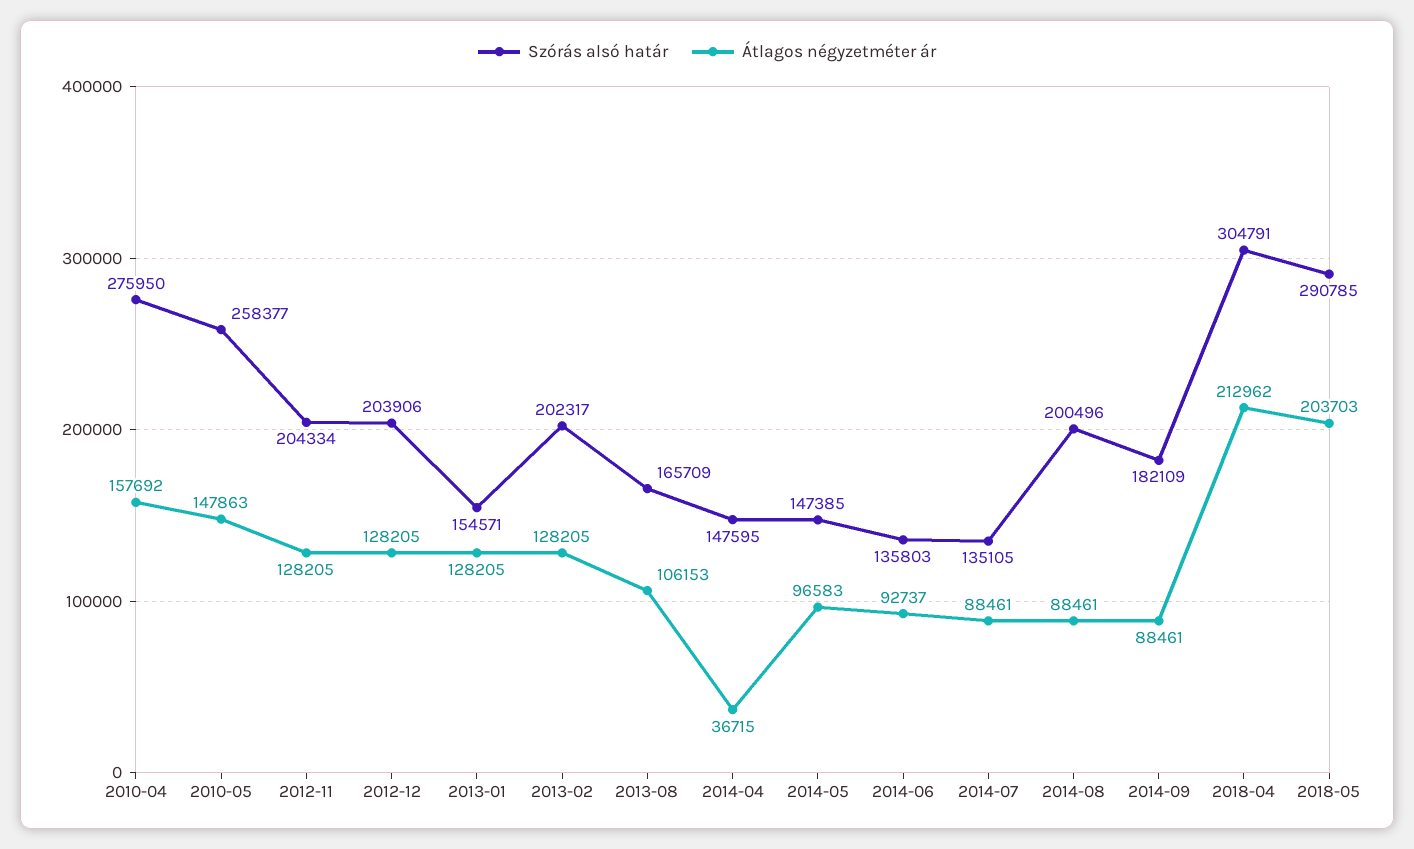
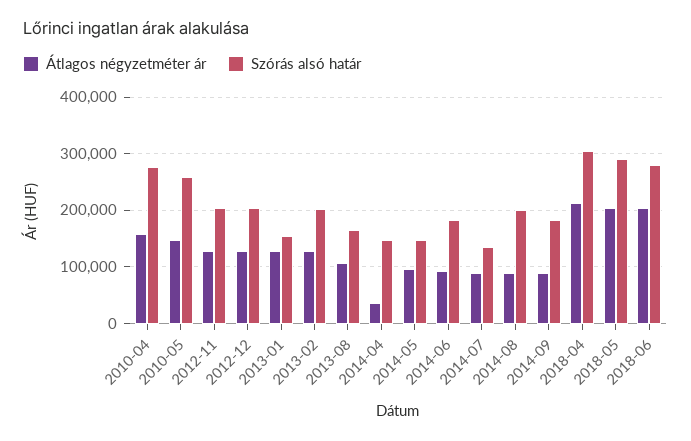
Szórás alsó határ, 2014-06: 135803 -> 180000
Átlagos négyzetméter ár, 2018-06: none -> 200000
Szórás alsó határ, 2018-06: none -> 280000

